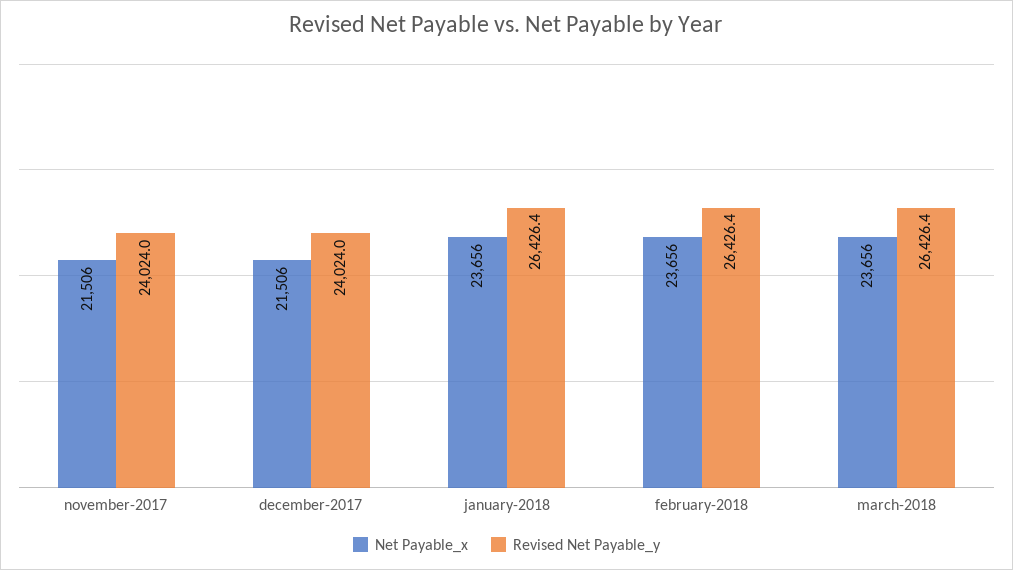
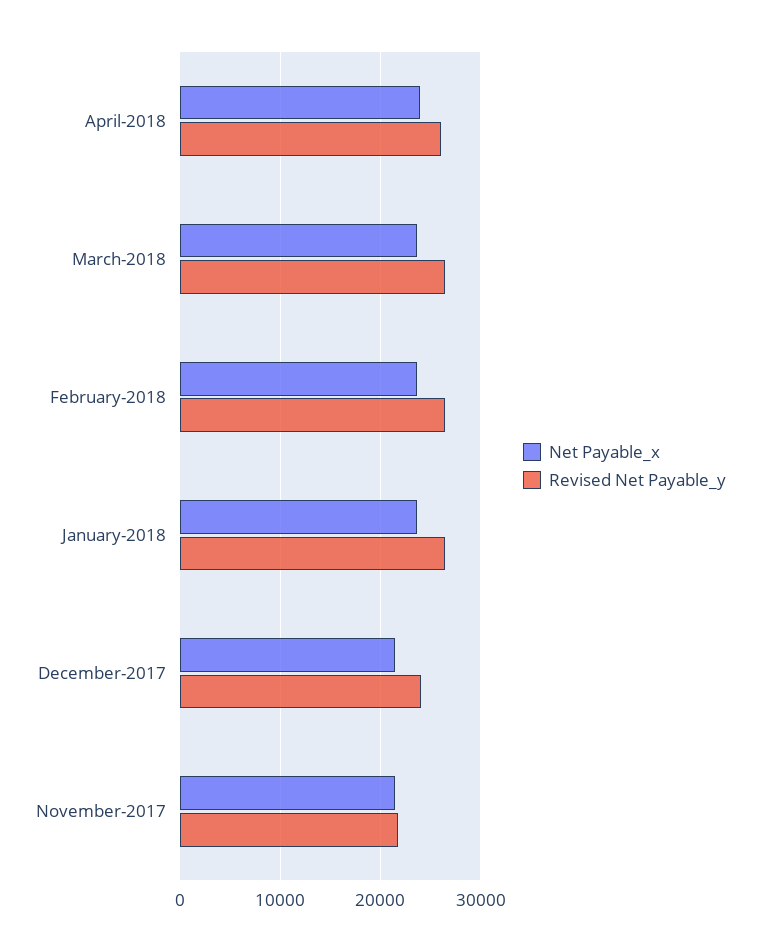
Revised Net Payable_y, november-2017: 24024 -> 22000
Net Payable_x, April-2018: none -> 24000
Revised Net Payable_y, April-2018: none -> 26000

